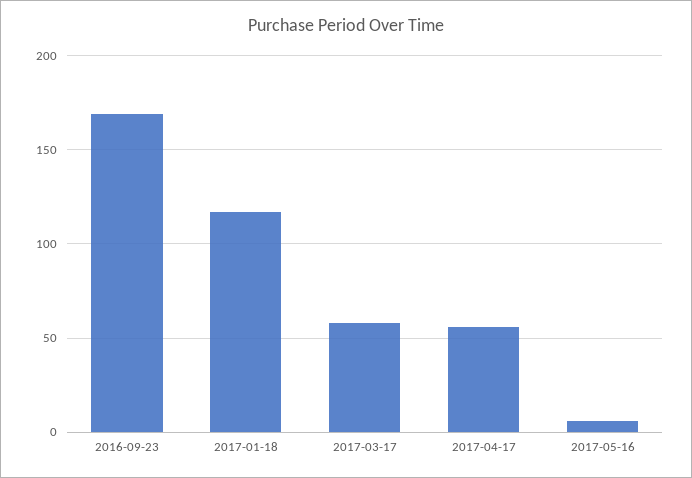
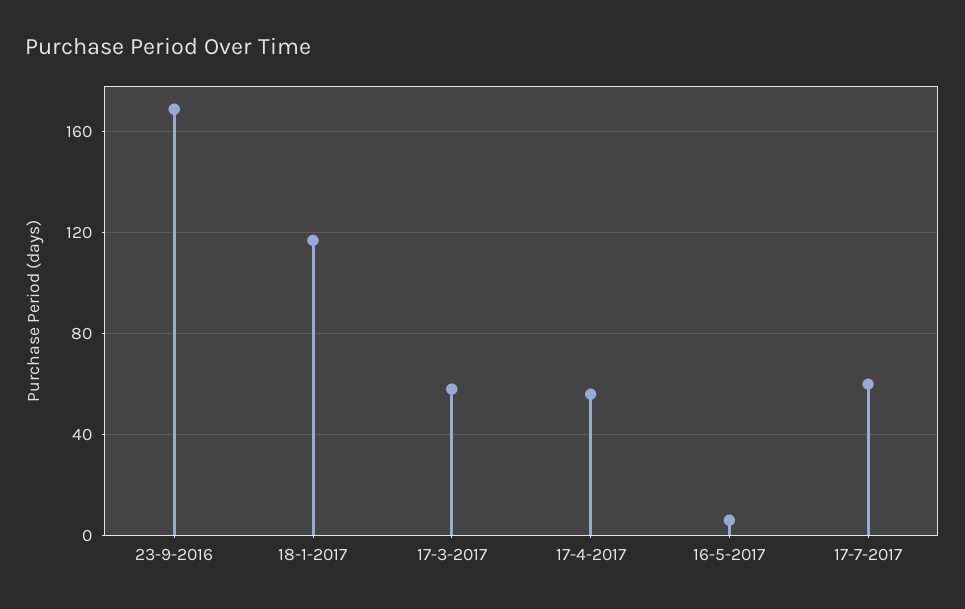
17-7-2017: none -> 60

